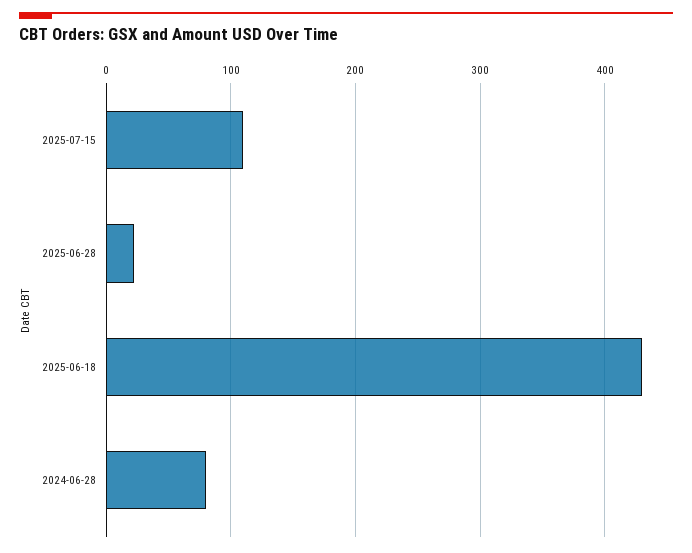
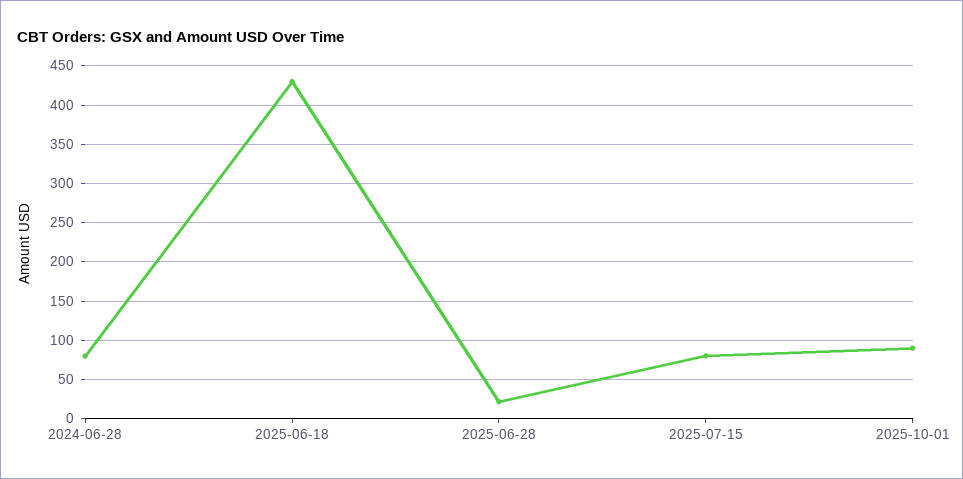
2025-07-15: 110 -> 80
2025-10-01: none -> 90

